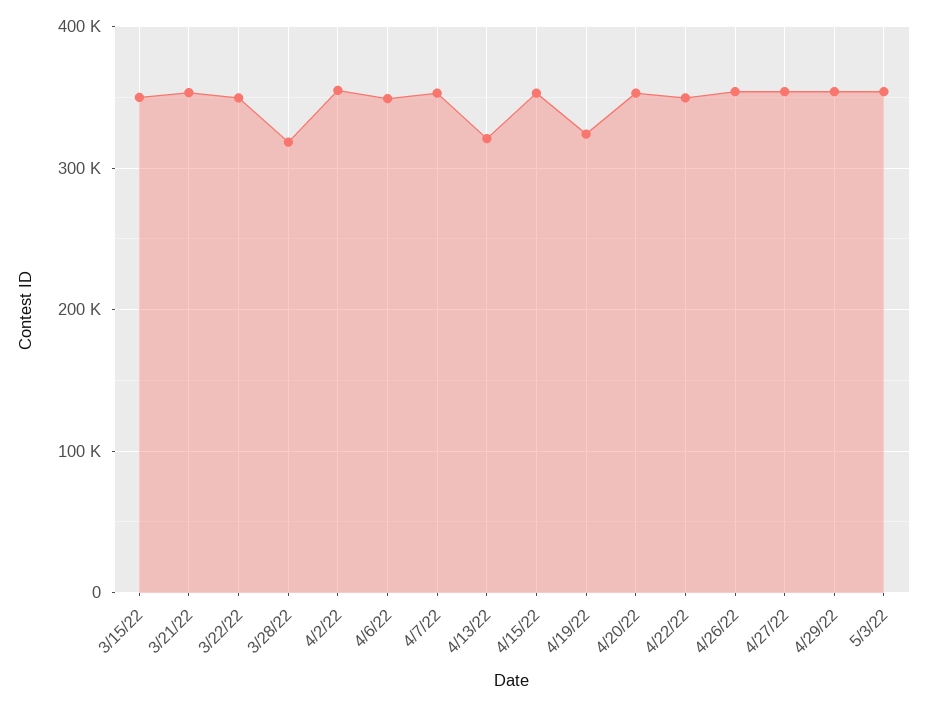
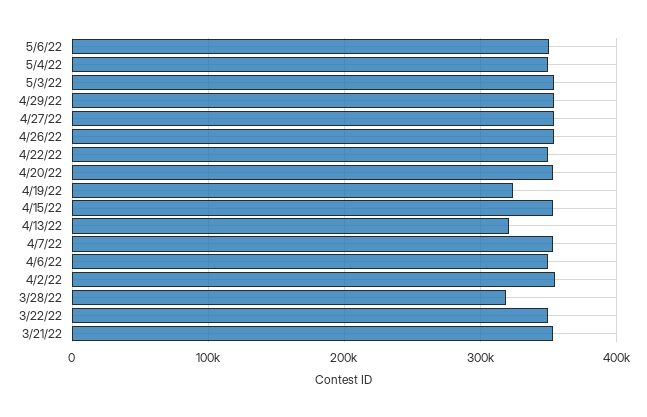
3/15/22: 350000 -> none
5/6/22: none -> 350000
5/4/22: none -> 350000

